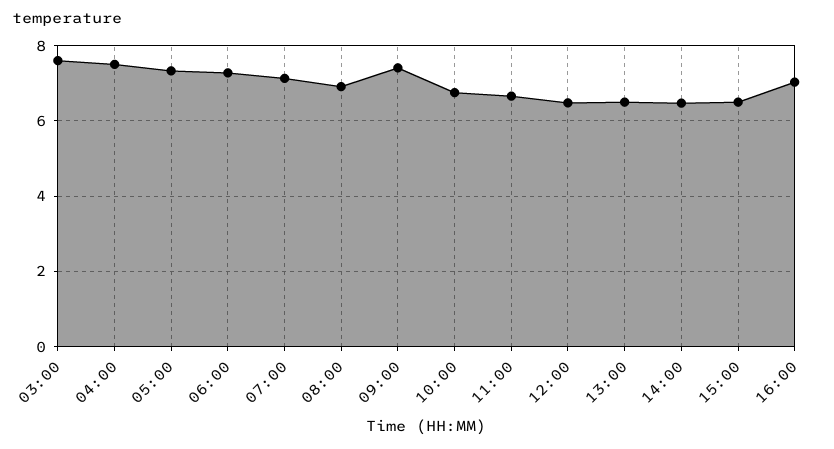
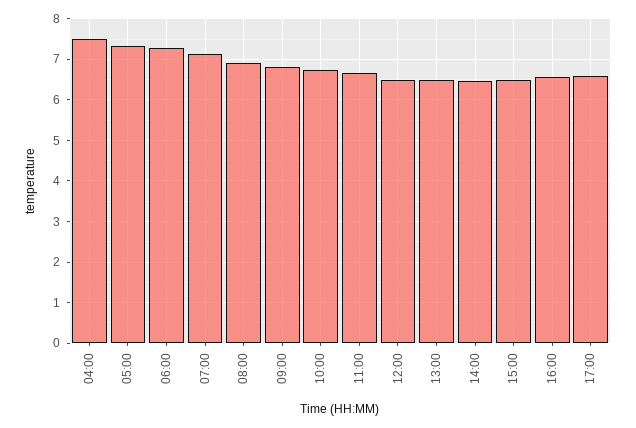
03:00: 7.6 -> none
09:00: 7.4 -> 6.8
16:00: 7 -> 6.6
17:00: none -> 6.6

